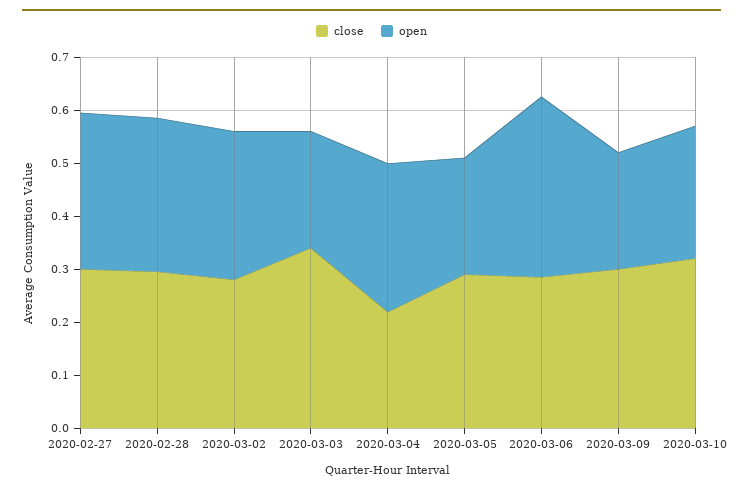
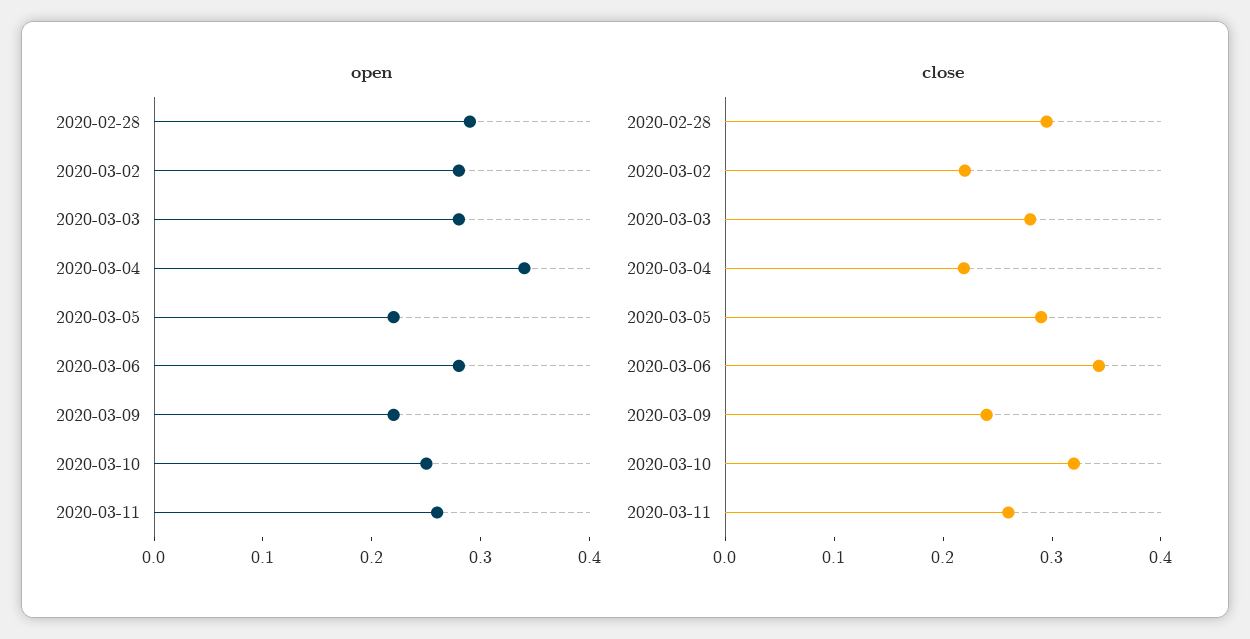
close, 2020-02-27: 0.3 -> none
open, 2020-02-27: 0.3 -> none
close, 2020-03-02: 0.28 -> 0.22
close, 2020-03-03: 0.34 -> 0.28
open, 2020-03-03: 0.22 -> 0.28
open, 2020-03-04: 0.28 -> 0.34
close, 2020-03-06: 0.28 -> 0.34
open, 2020-03-06: 0.34 -> 0.28
close, 2020-03-09: 0.3 -> 0.24
open, 2020-03-11: none -> 0.26
close, 2020-03-11: none -> 0.26

